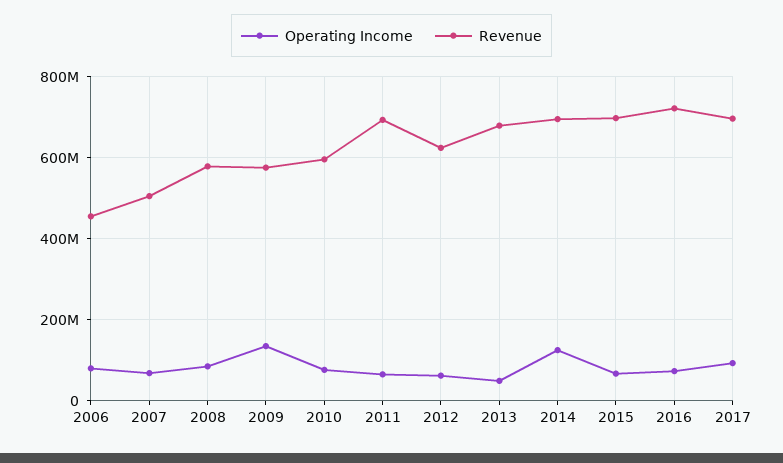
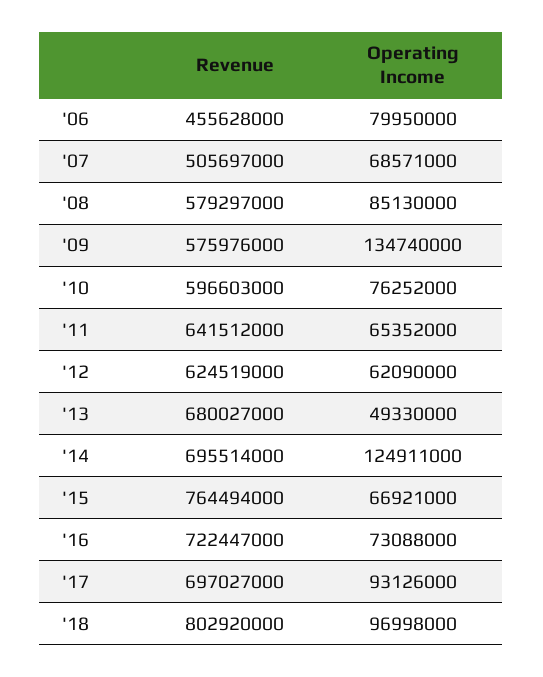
Revenue, 2011: 700000000 -> 641512000
Revenue, 2015: 700000000 -> 764494000
Revenue, '18: none -> 802920000
Operating Income, '18: none -> 96998000

